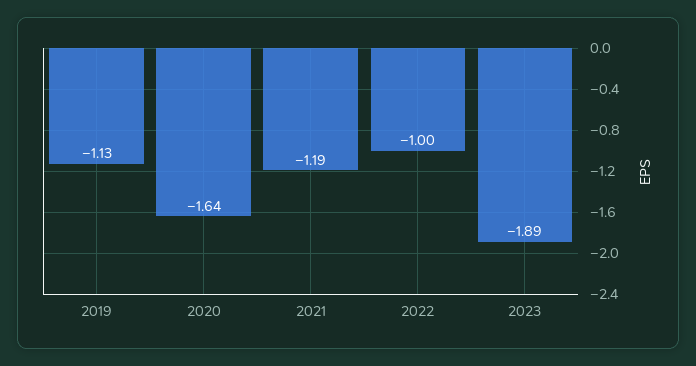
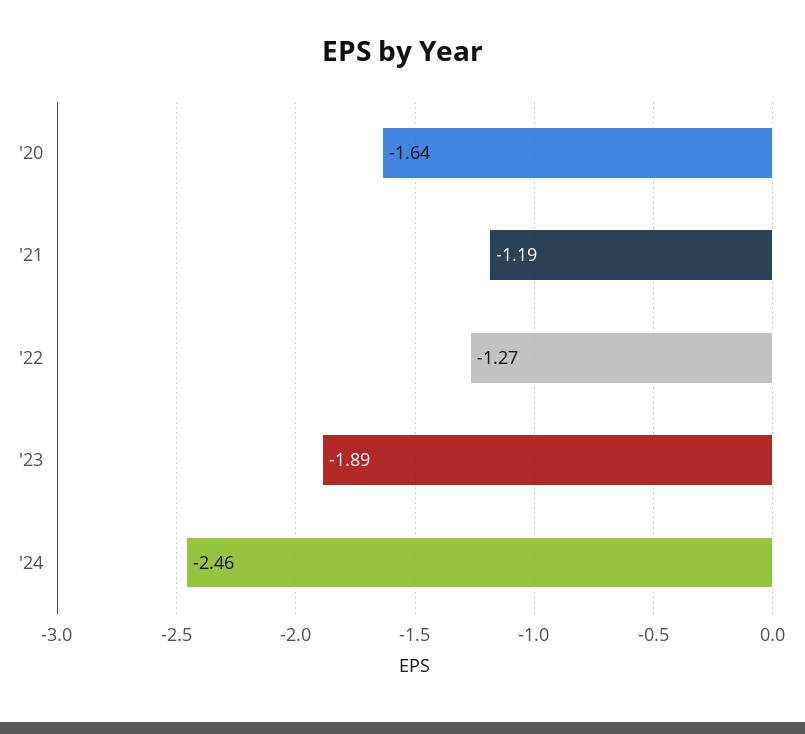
2019: -1.13 -> none
2022: -1 -> -1.27
'24: none -> -2.46

